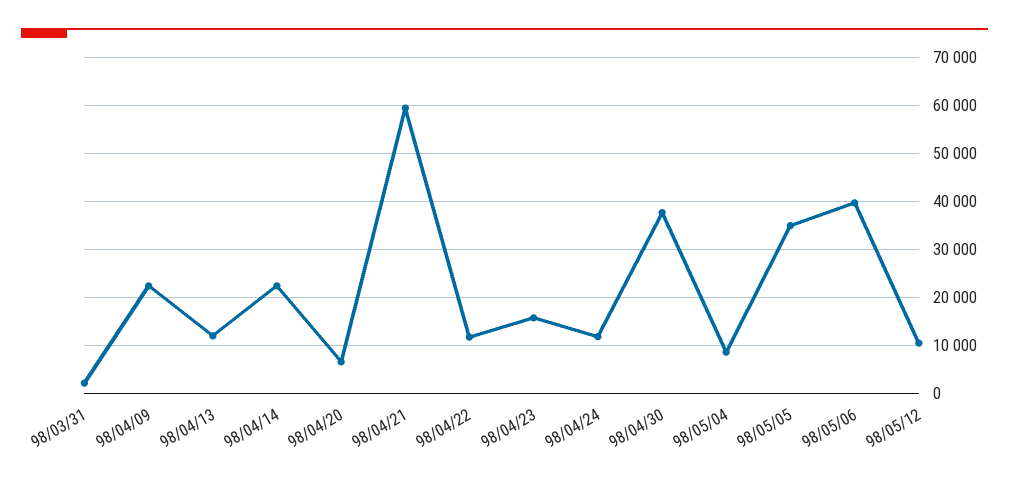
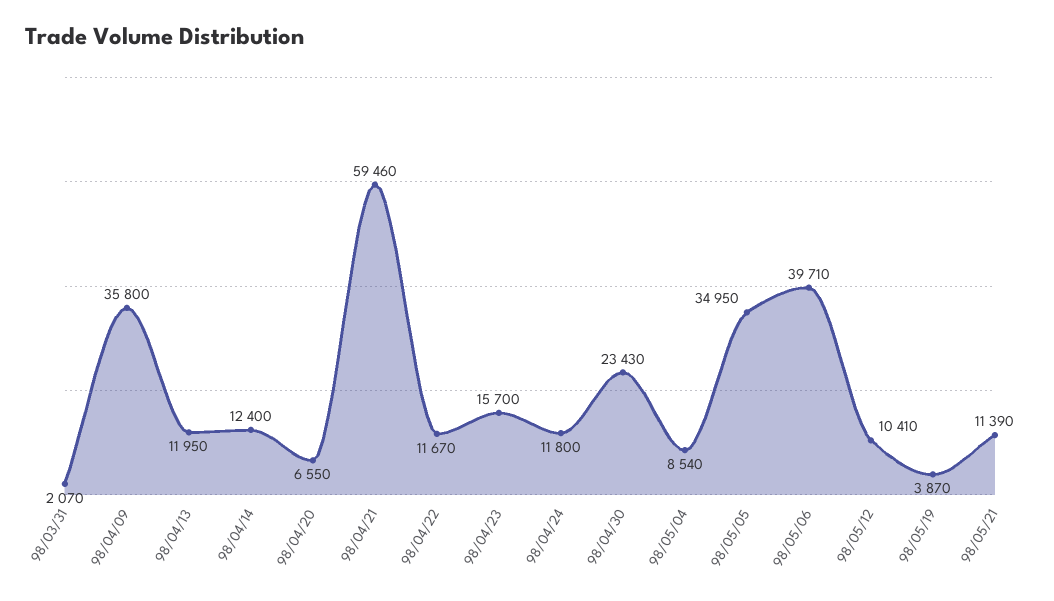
98/04/09: 22000 -> 35800
98/04/14: 22000 -> 12400
98/04/30: 38000 -> 23430
98/05/19: none -> 3870
98/05/21: none -> 11390

